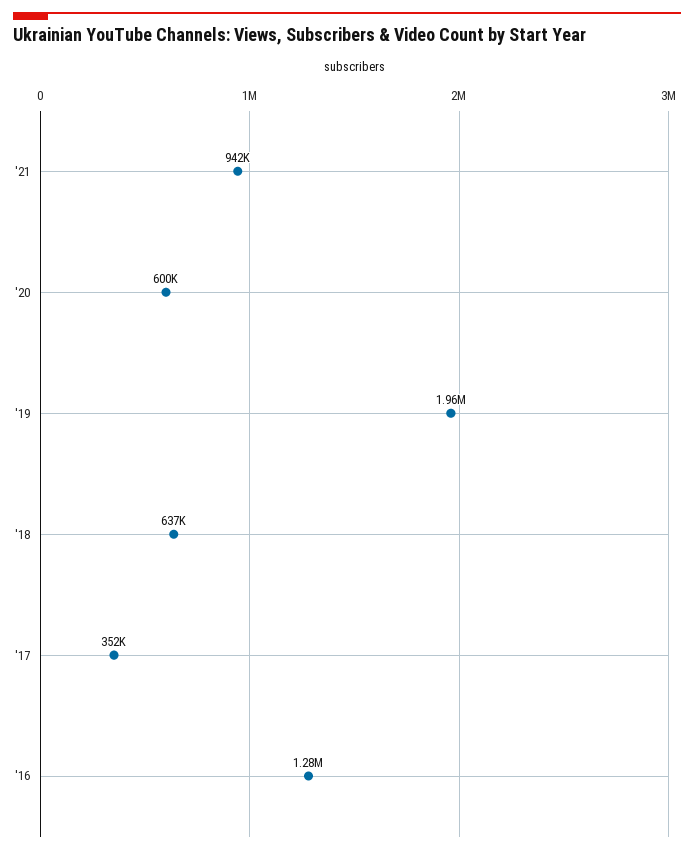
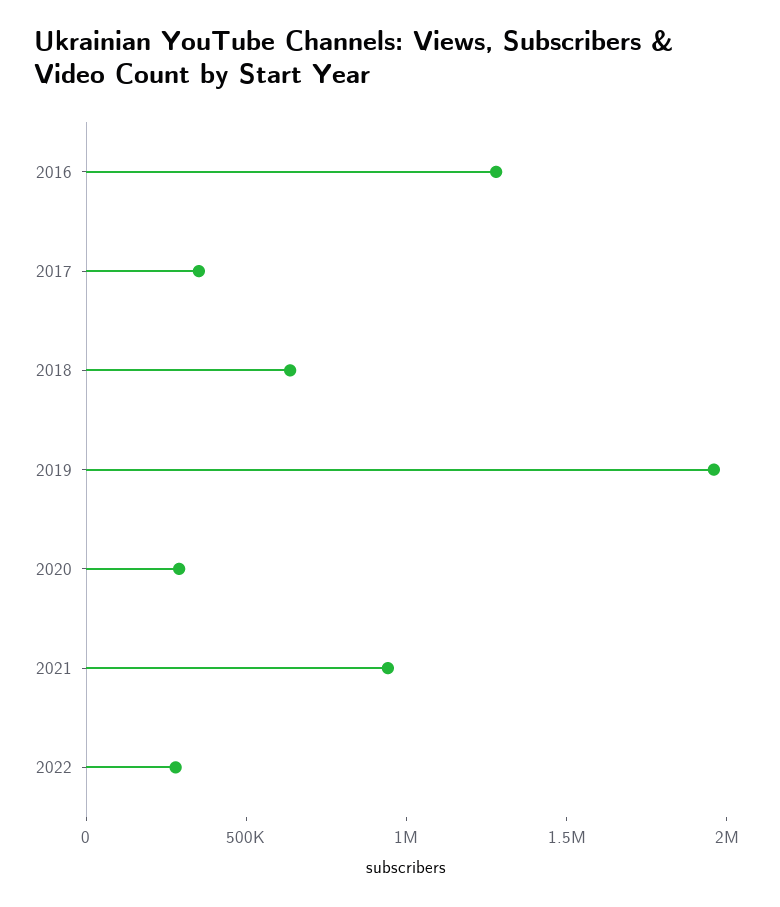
'20: 600000 -> 300000
2022: none -> 300000

